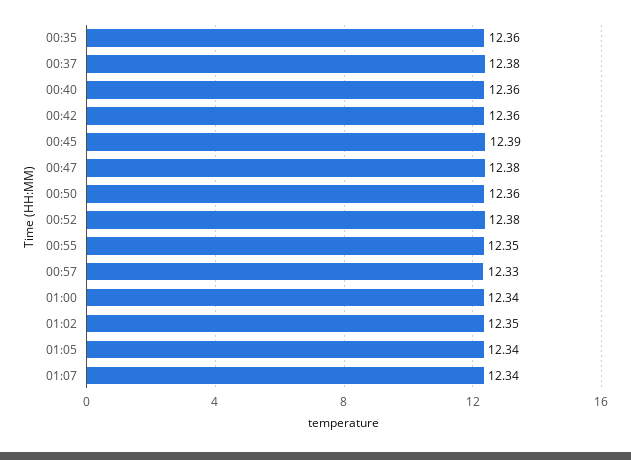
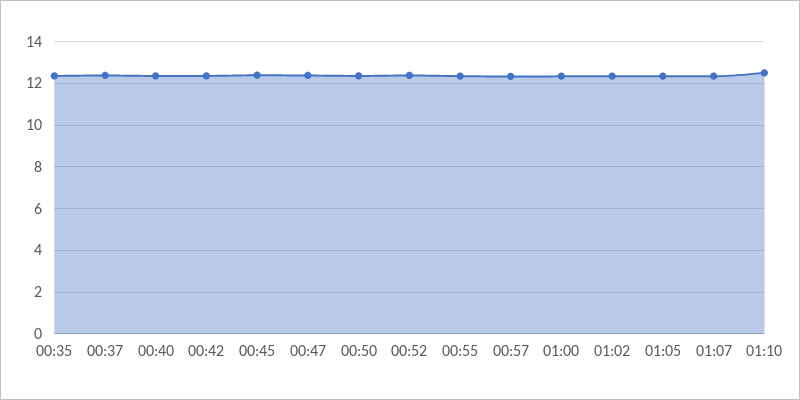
01:10: none -> 12.5

